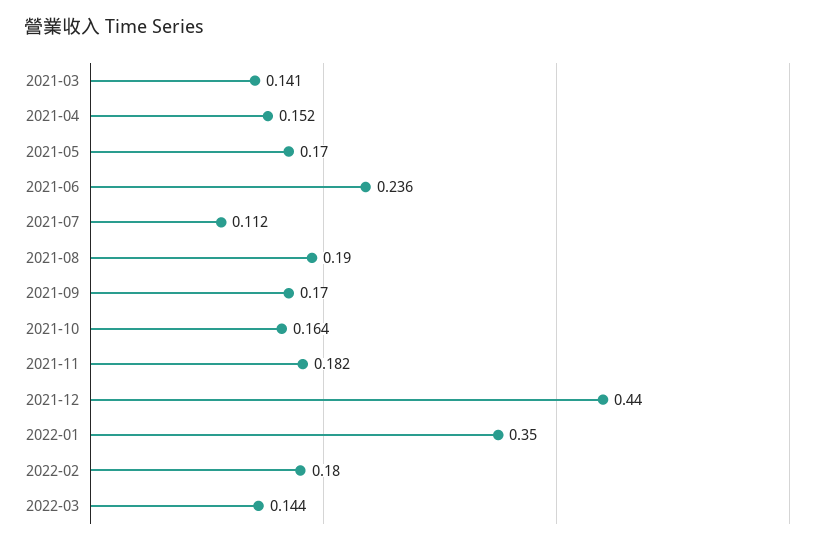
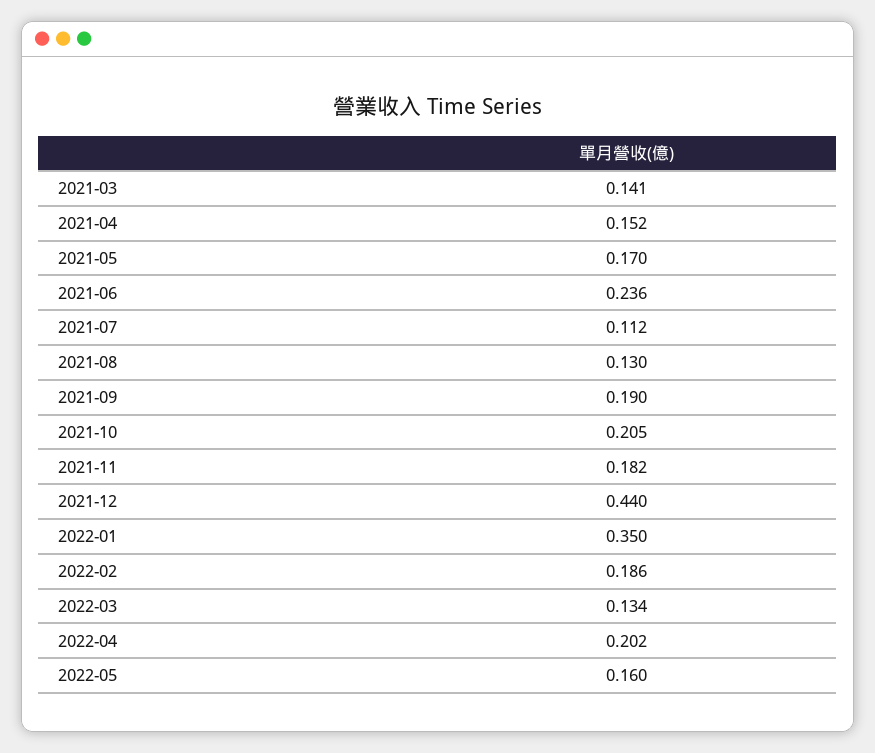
2021-08: 0.19 -> 0.13
2021-09: 0.17 -> 0.19
2021-10: 0.164 -> 0.205
2022-02: 0.18 -> 0.186
2022-03: 0.144 -> 0.134
2022-04: none -> 0.202
2022-05: none -> 0.16

